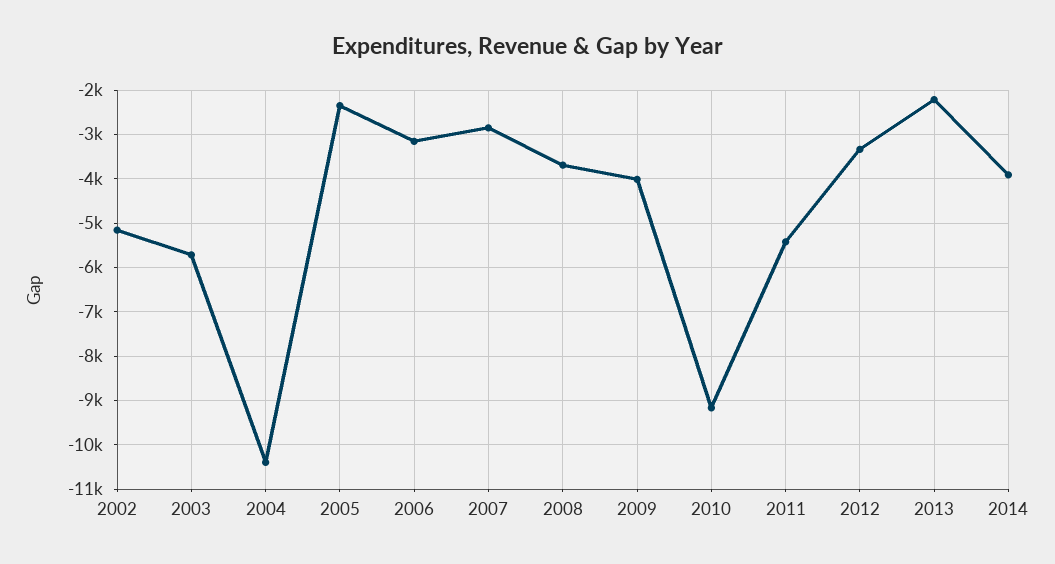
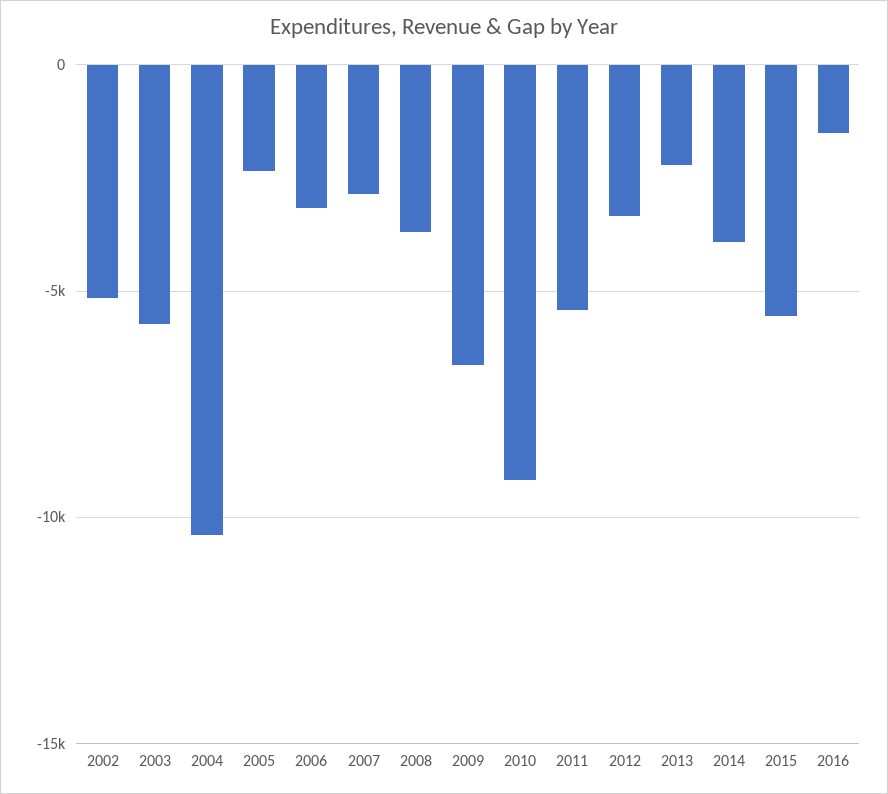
2009: -4000 -> -6500
2015: none -> -5500
2016: none -> -1500

